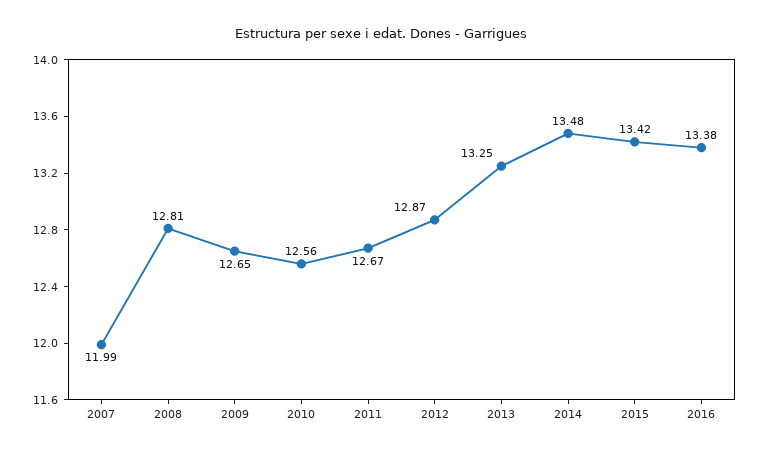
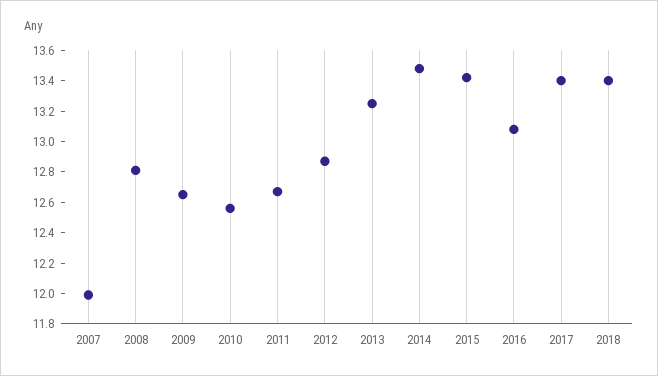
2016: 13.38 -> 13.1
2017: none -> 13.4
2018: none -> 13.4

